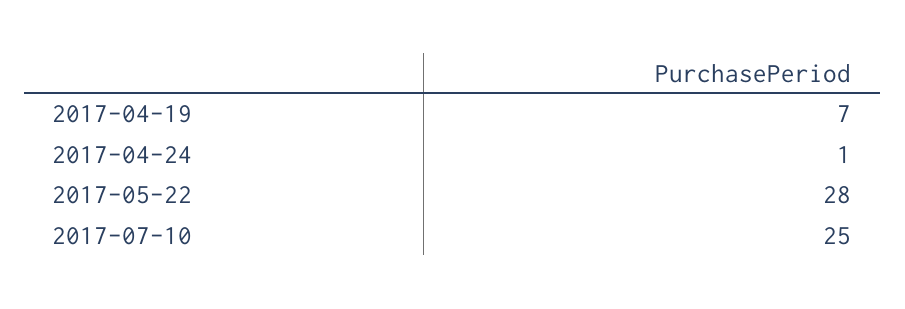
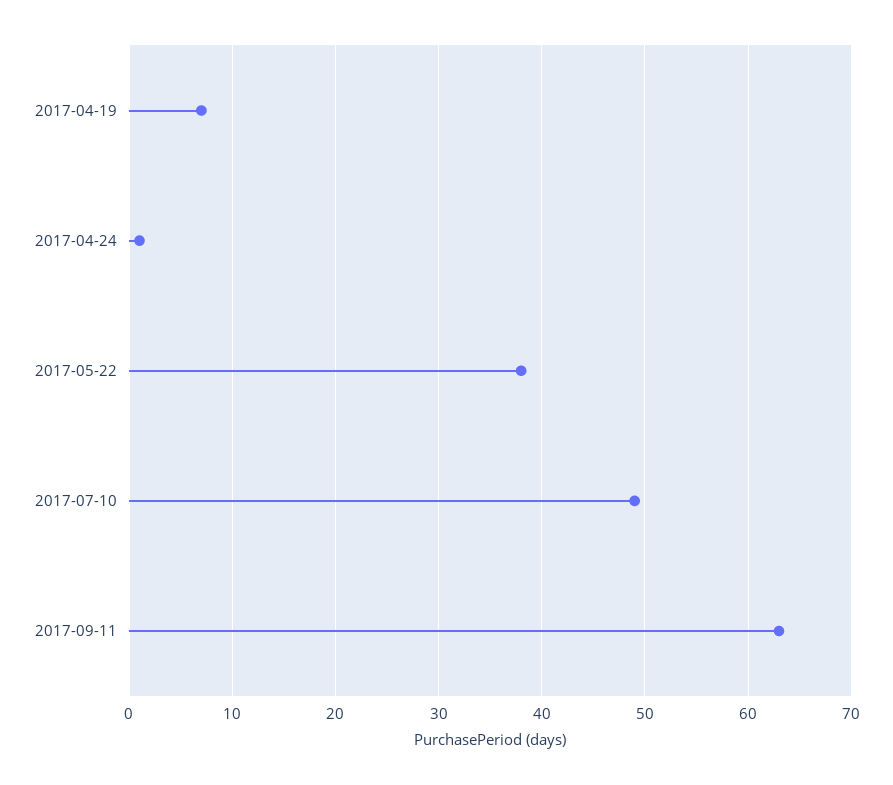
2017-05-22: 28 -> 38
2017-07-10: 25 -> 49
2017-09-11: none -> 63

